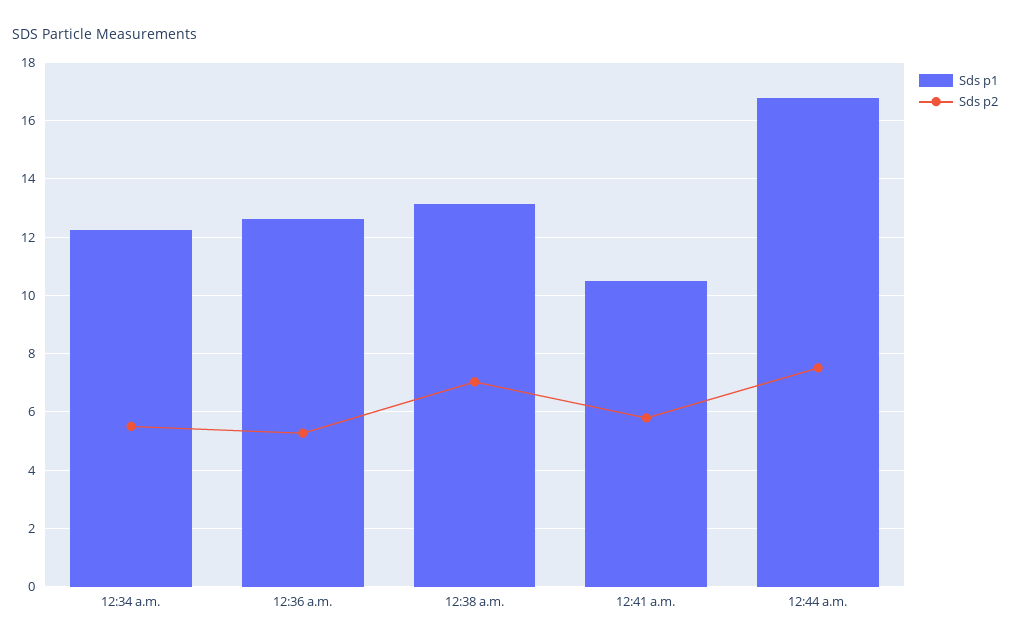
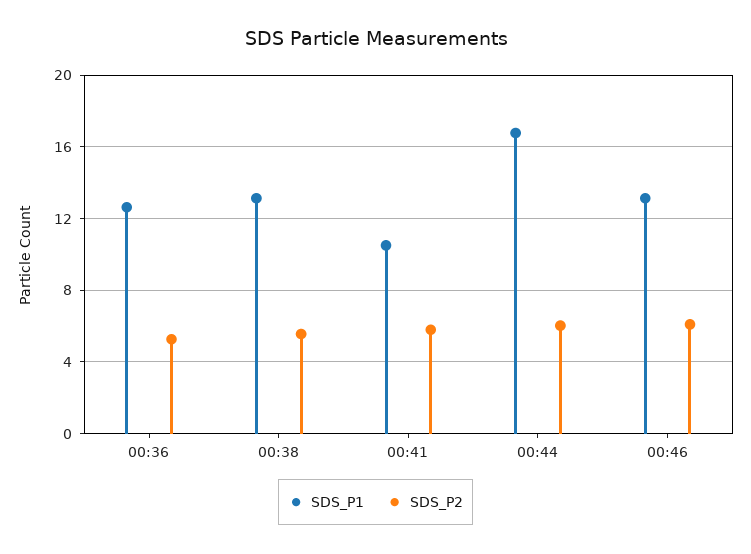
Sds p1, 12:34 a.m.: 12.25 -> none
Sds p2, 12:34 a.m.: 5.5 -> none
Sds p2, 12:38 a.m.: 7 -> 5.5
Sds p2, 12:44 a.m.: 7.5 -> 6
Sds p1, 00:46: none -> 13
Sds p2, 00:46: none -> 6

